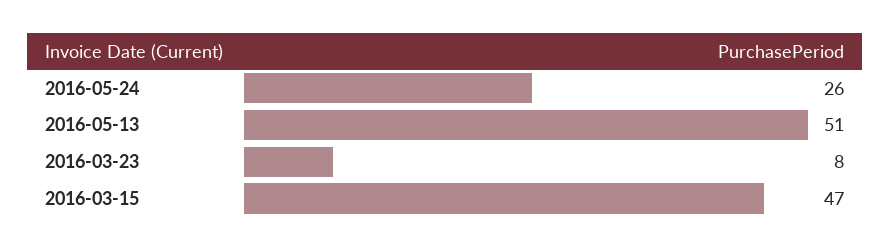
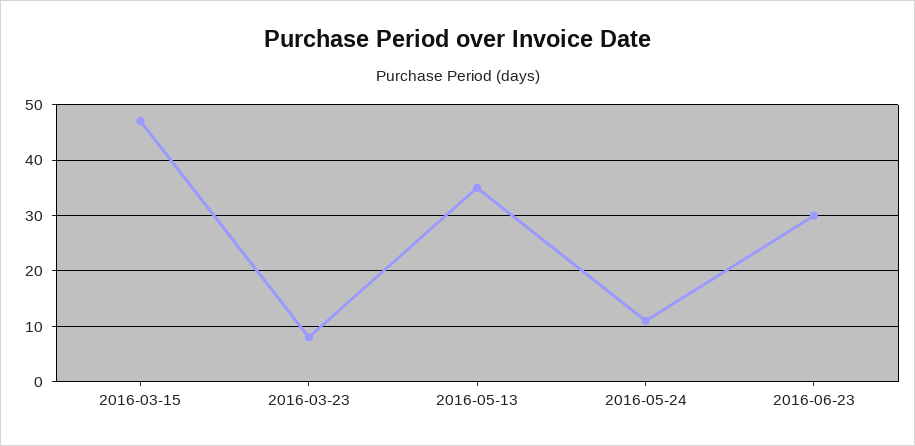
2016-05-24: 26 -> 10
2016-05-13: 51 -> 35
2016-06-23: none -> 30

